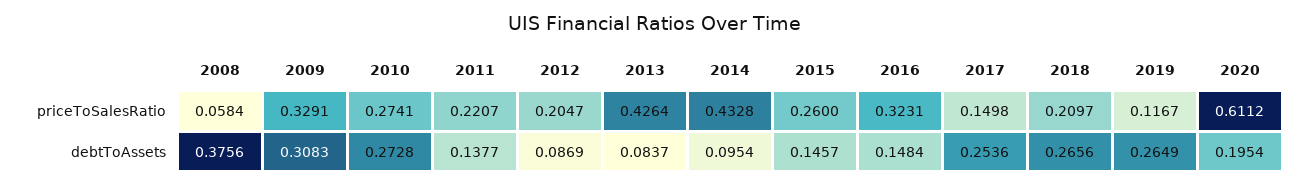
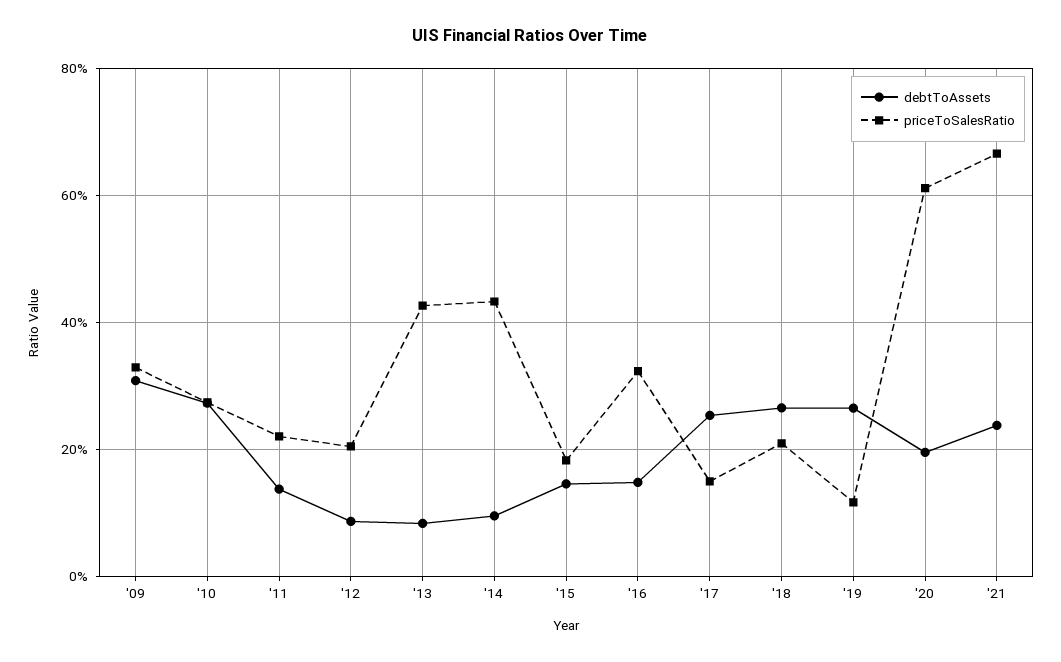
priceToSalesRatio, 2008: 0.0584 -> none
priceToSalesRatio, 2015: 0.26 -> 0.18
debtToAssets, 2008: 0.3756 -> none
debtToAssets, '21: none -> 0.24
priceToSalesRatio, '21: none -> 0.66

